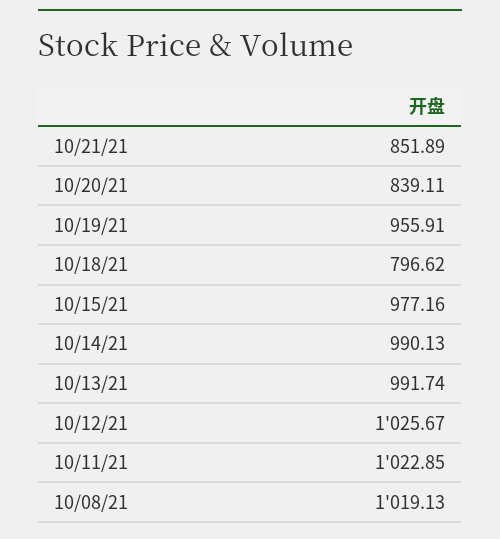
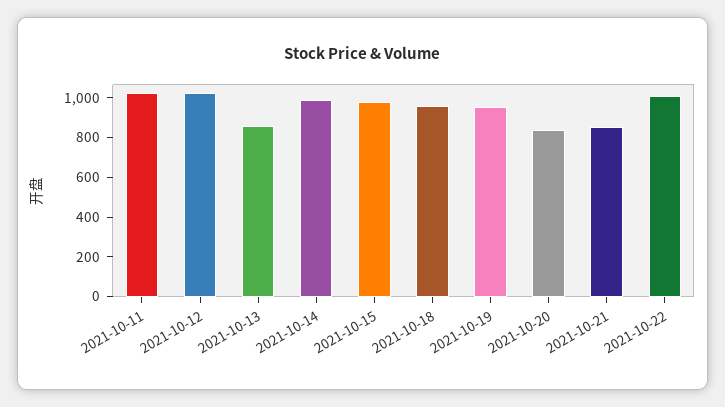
10/18/21: 796.62 -> 950
10/13/21: 991.74 -> 850
10/08/21: 1019.13 -> none
2021-10-22: none -> 1000

